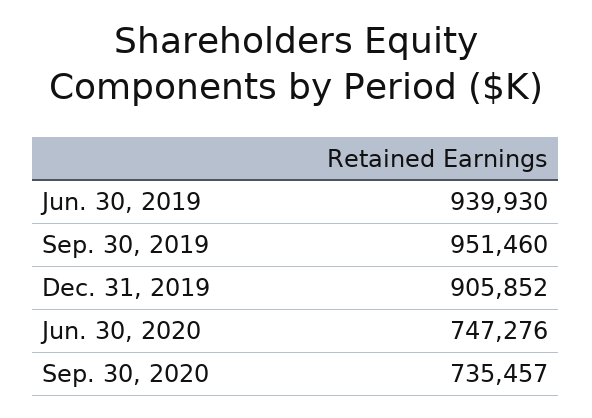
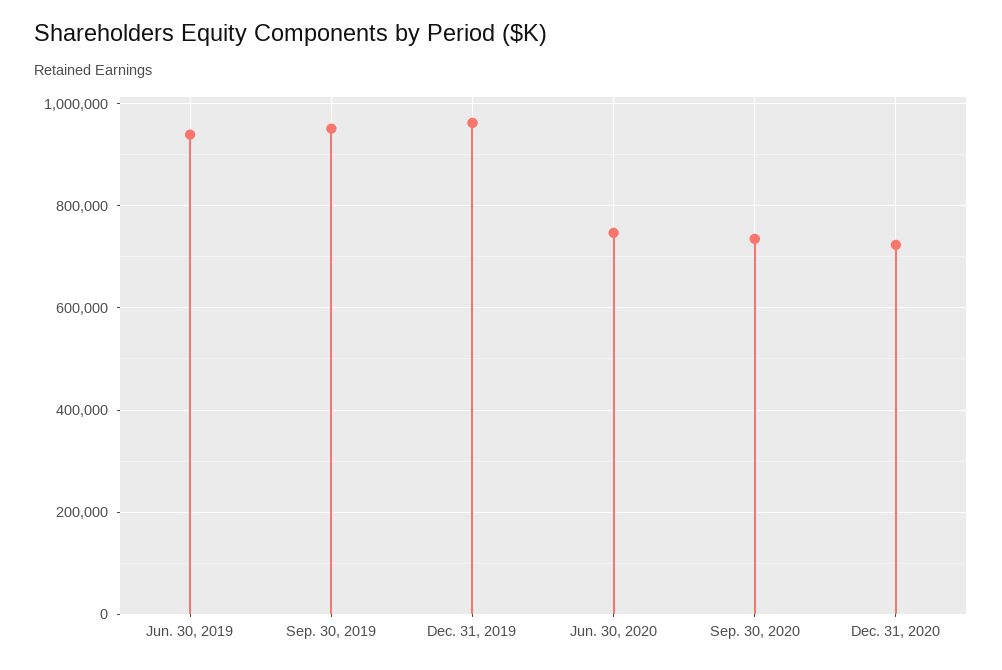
Dec. 31, 2019: 905852 -> 960000
Dec. 31, 2020: none -> 720000

